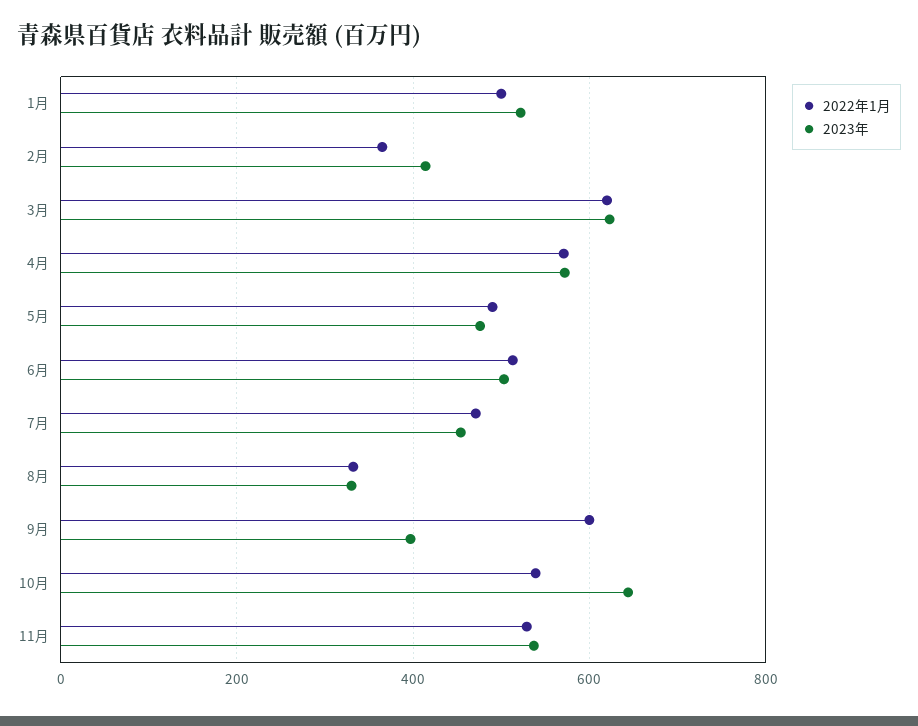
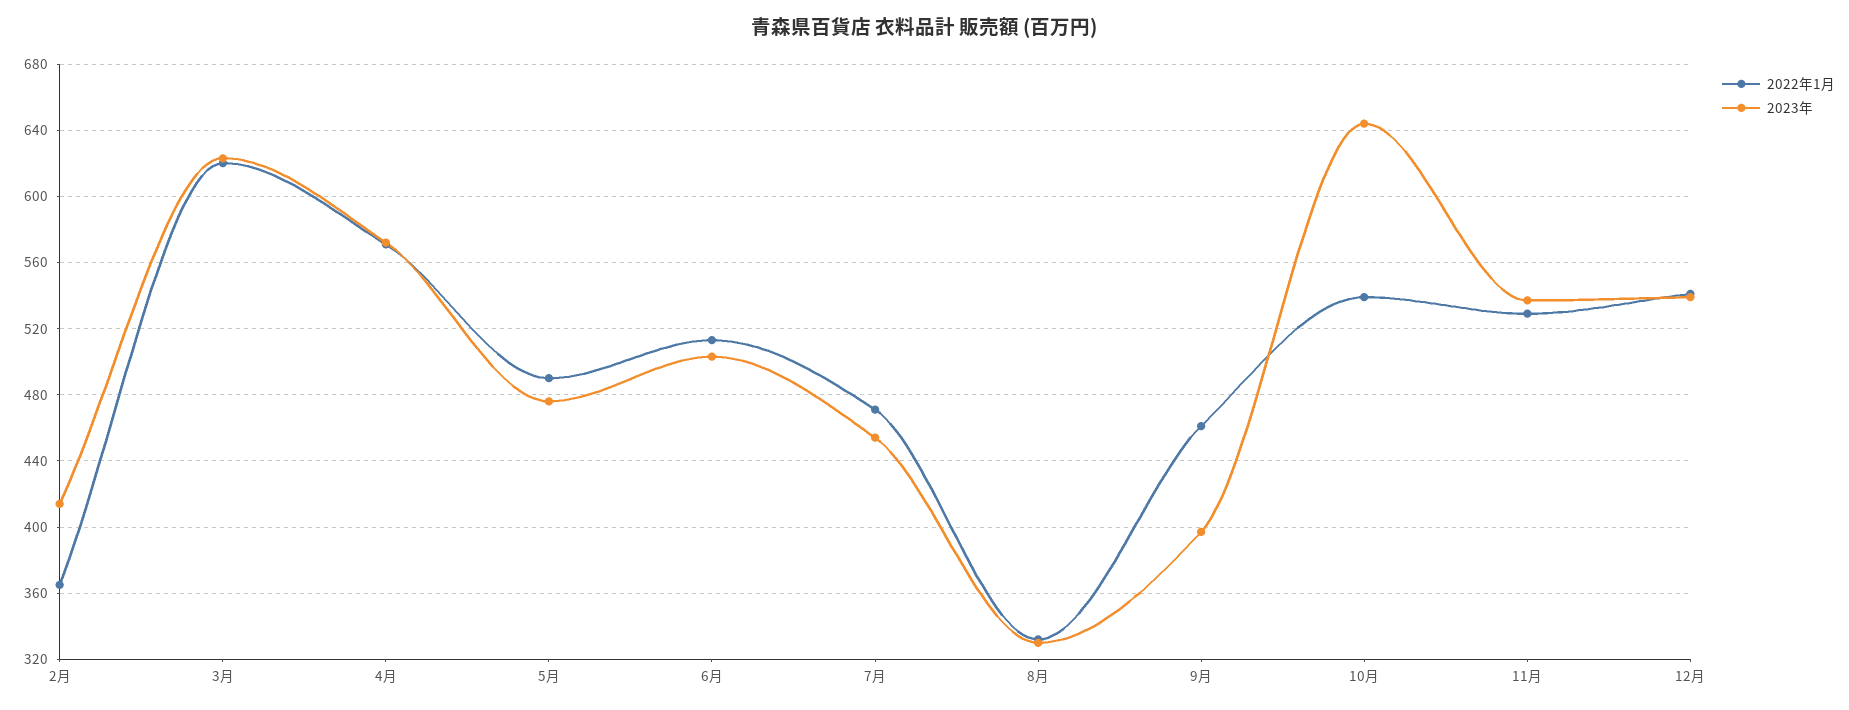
2022年1月, 1月: 500 -> none
2023年, 1月: 520 -> none
2022年1月, 9月: 600 -> 460
2022年1月, 12月: none -> 540
2023年, 12月: none -> 540

